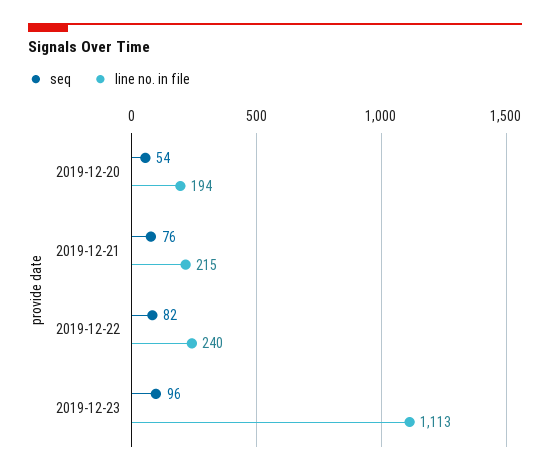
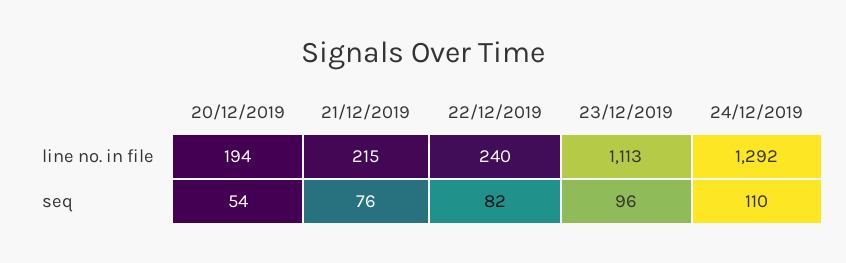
line no. in file, 24/12/2019: none -> 1292
seq, 24/12/2019: none -> 110

